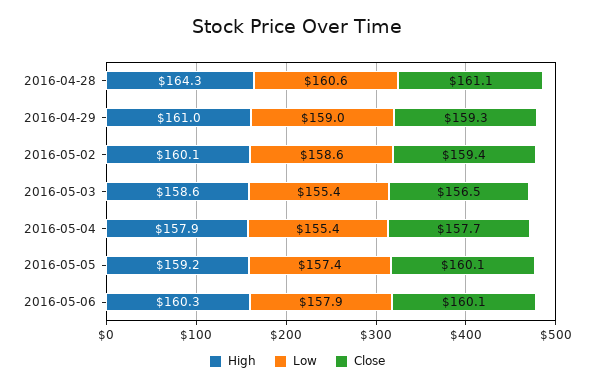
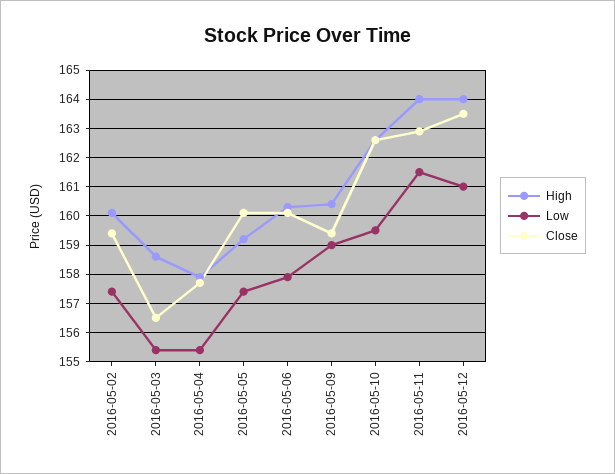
High, 2016-04-28: 164.3 -> none
Low, 2016-04-28: 160.6 -> none
Close, 2016-04-28: 161.1 -> none
High, 2016-04-29: 161 -> none
Low, 2016-04-29: 159 -> none
Close, 2016-04-29: 159.3 -> none
Low, 2016-05-02: 158.6 -> 157.5
High, 2016-05-09: none -> 160.5
Low, 2016-05-09: none -> 159
Close, 2016-05-09: none -> 159.5
High, 2016-05-10: none -> 162.5
Low, 2016-05-10: none -> 159.5
Close, 2016-05-10: none -> 162.5
High, 2016-05-11: none -> 164
Low, 2016-05-11: none -> 161.5
Close, 2016-05-11: none -> 163
High, 2016-05-12: none -> 164
Low, 2016-05-12: none -> 161
Close, 2016-05-12: none -> 163.5

